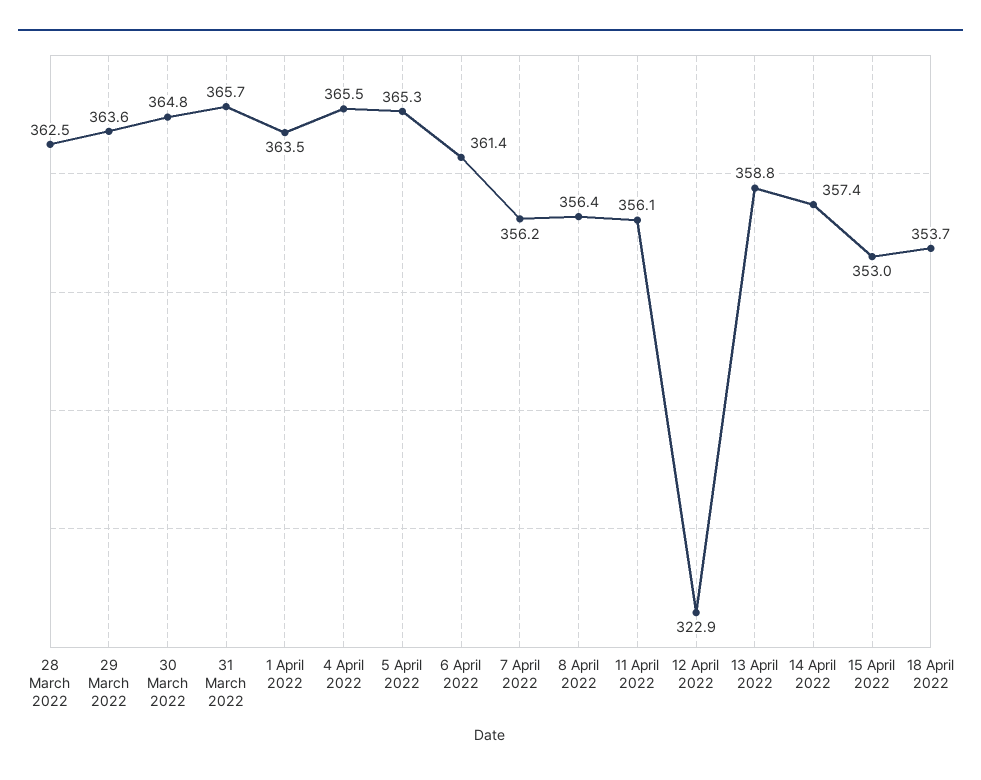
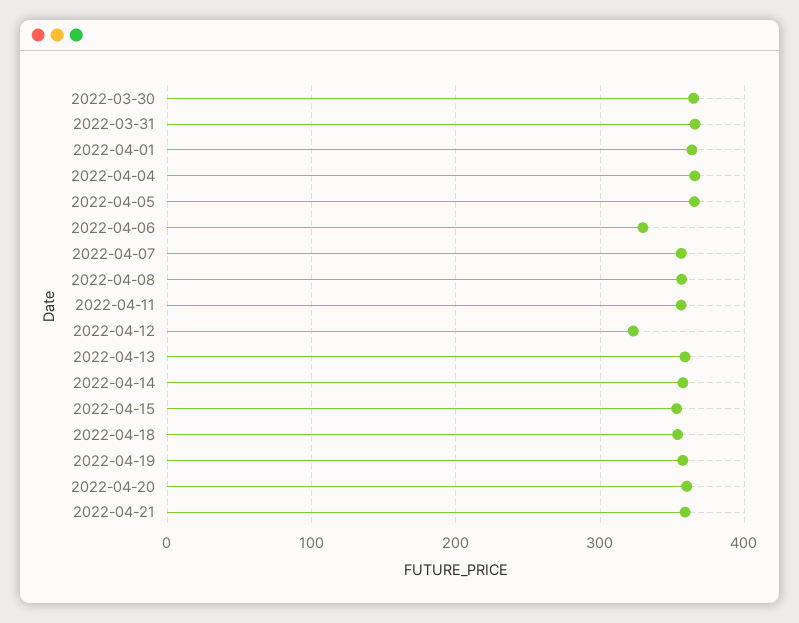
28 March 2022: 362.5 -> none
29 March 2022: 363.6 -> none
6 April 2022: 361.4 -> 330
2022-04-19: none -> 360
2022-04-20: none -> 360
2022-04-21: none -> 360

